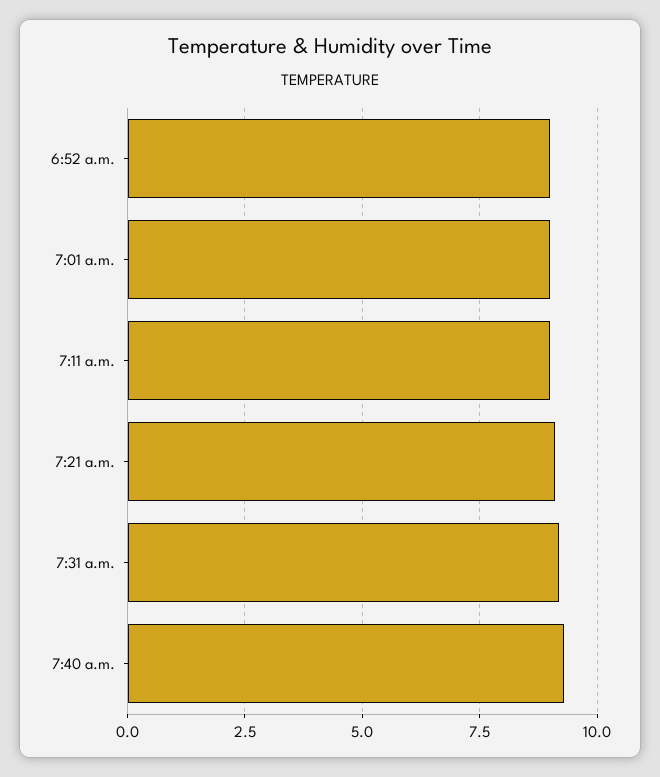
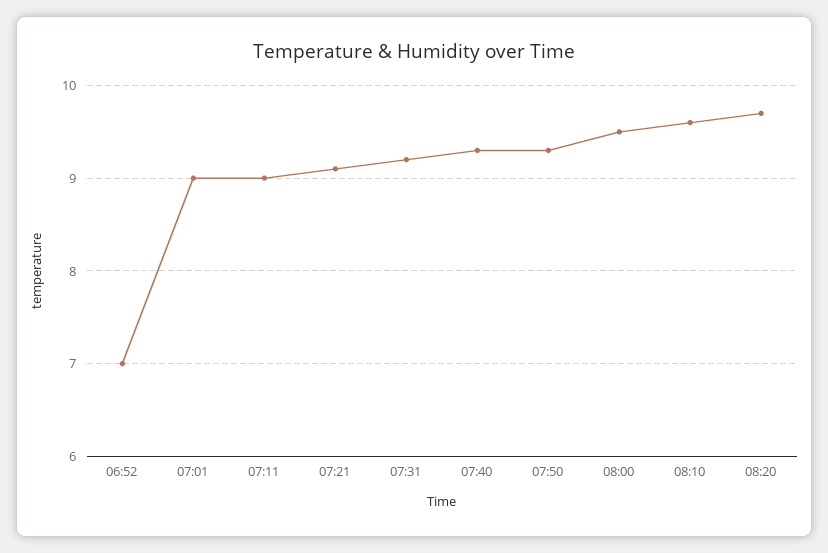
6:52 a.m.: 9 -> 7
07:50: none -> 9.3
08:00: none -> 9.5
08:10: none -> 9.6
08:20: none -> 9.7

